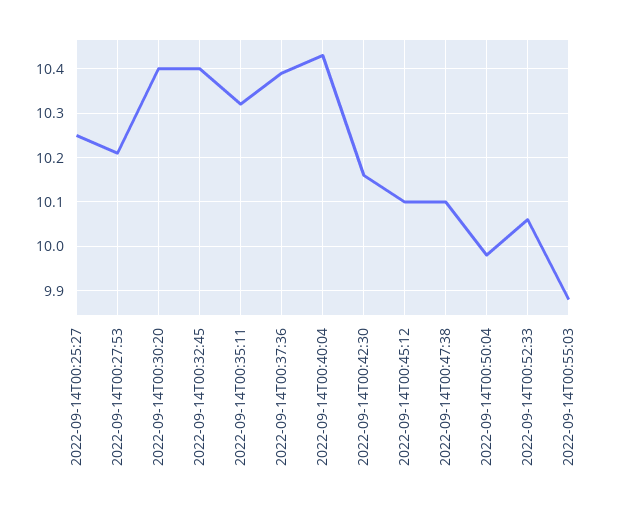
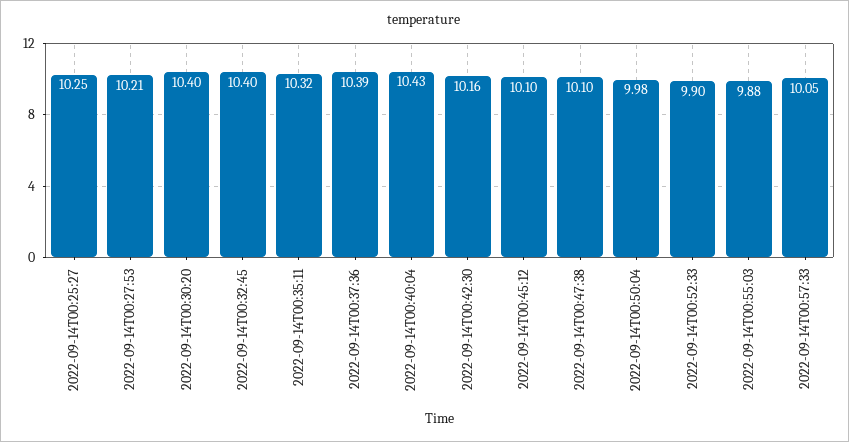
2022-09-14T00:52:33: 10.05 -> 9.9
2022-09-14T00:57:33: none -> 10.05

